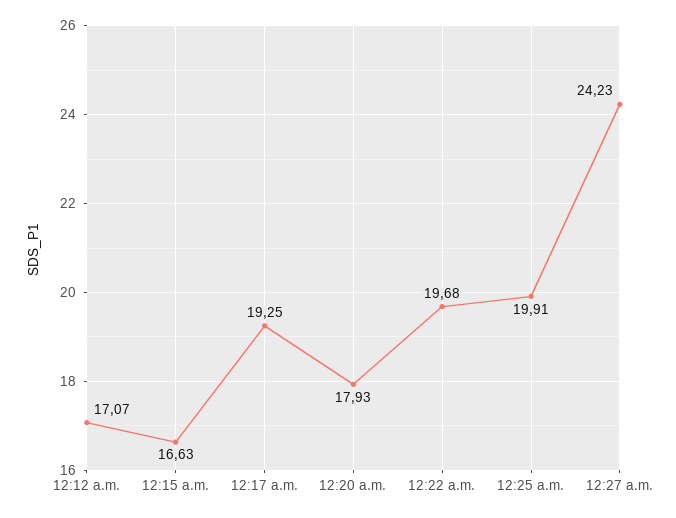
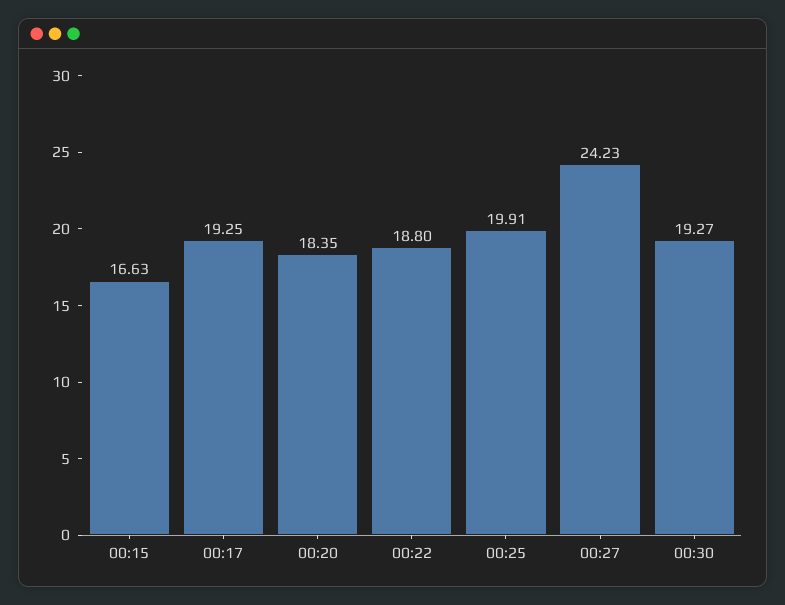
12:12 a.m.: 17.07 -> none
12:20 a.m.: 17.93 -> 18.35
12:22 a.m.: 19.68 -> 18.8
00:30: none -> 19.27

